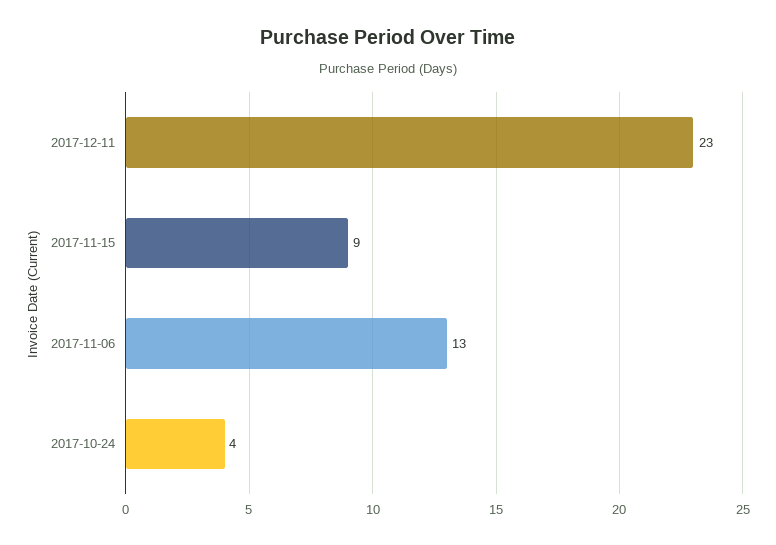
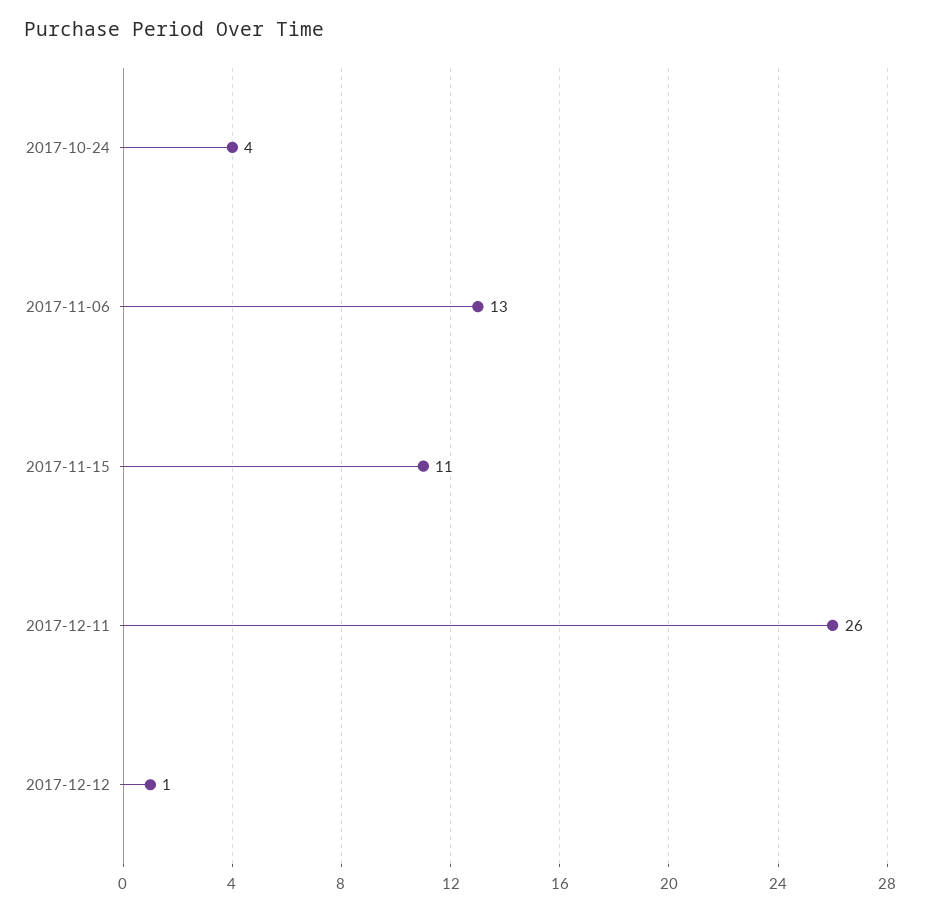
2017-12-11: 23 -> 26
2017-11-15: 9 -> 11
2017-12-12: none -> 1

